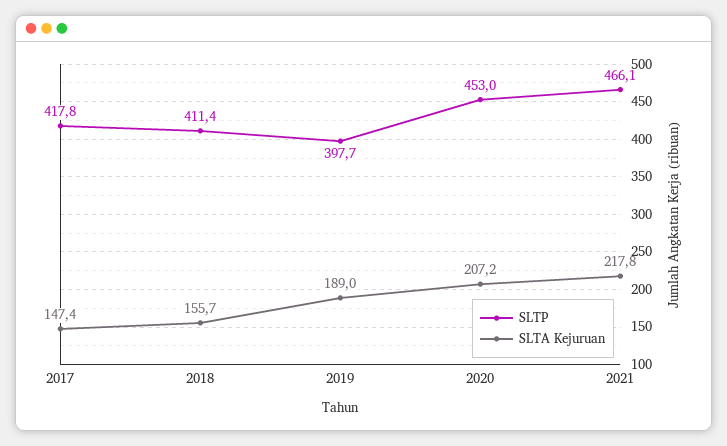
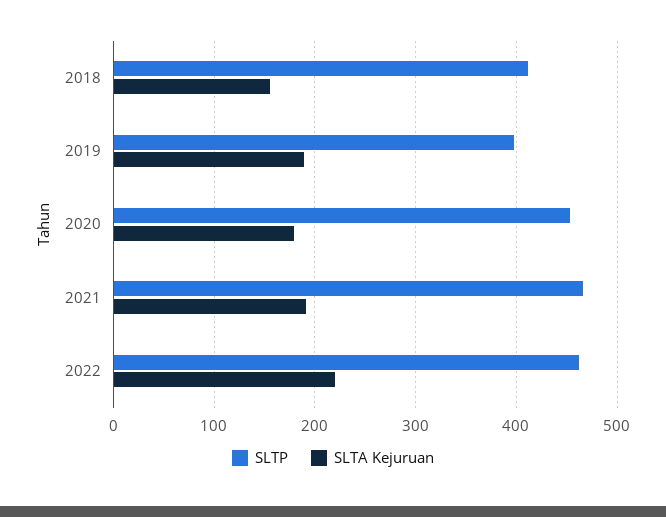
SLTP, 2017: 417.8 -> none
SLTA Kejuruan, 2017: 147.4 -> none
SLTA Kejuruan, 2020: 207.2 -> 180
SLTA Kejuruan, 2021: 217.8 -> 190
SLTP, 2022: none -> 460
SLTA Kejuruan, 2022: none -> 220

